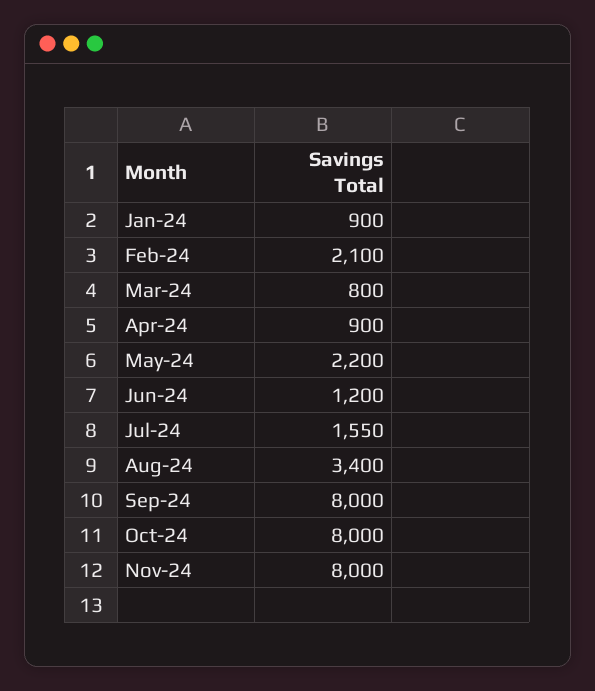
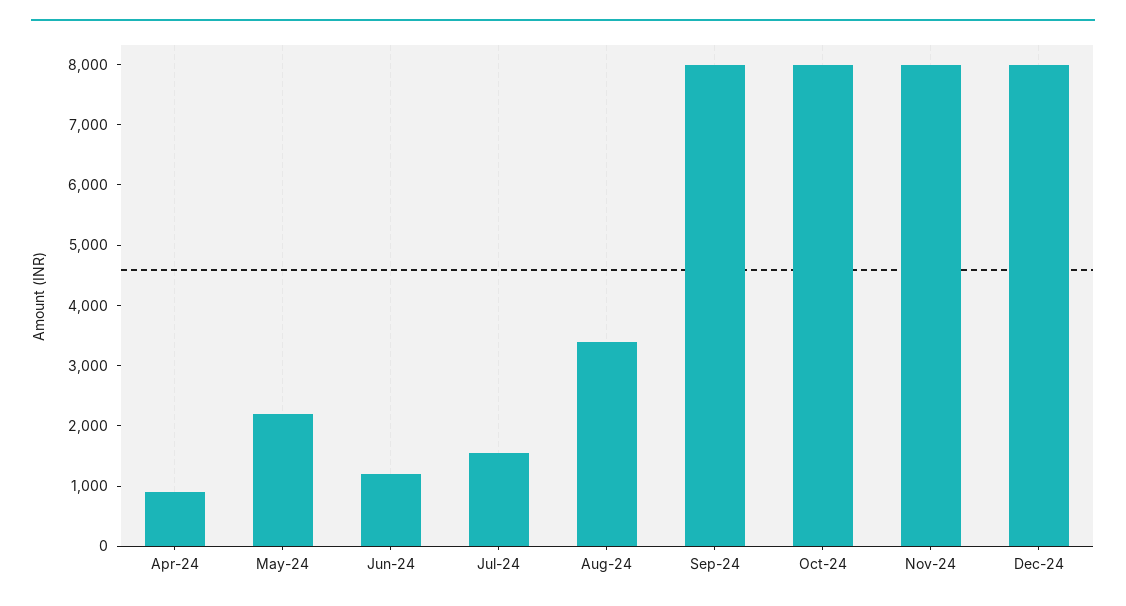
Jan-24: 900 -> none
Feb-24: 2100 -> none
Mar-24: 800 -> none
Dec-24: none -> 8000

